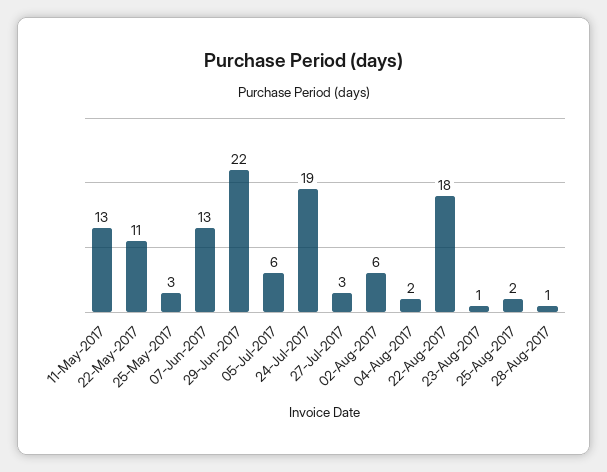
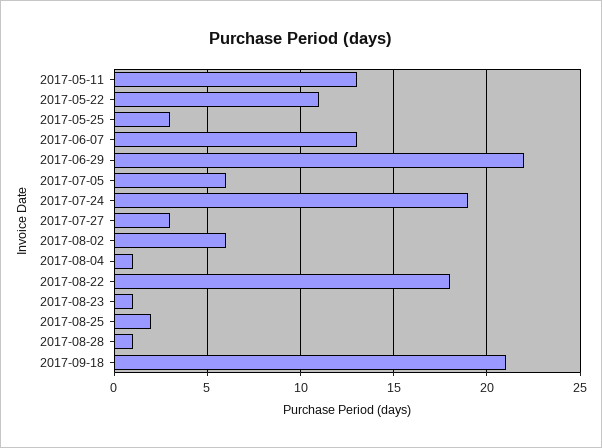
04-Aug-2017: 2 -> 1
2017-09-18: none -> 21

